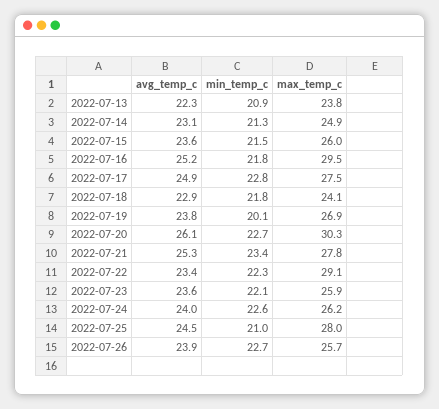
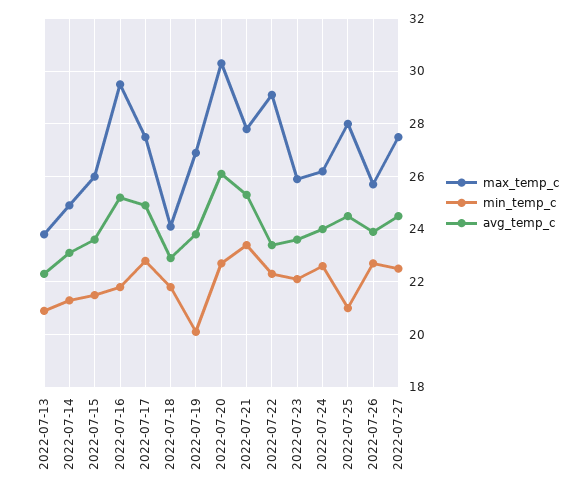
max_temp_c, 2022-07-27: none -> 27.5
min_temp_c, 2022-07-27: none -> 22.5
avg_temp_c, 2022-07-27: none -> 24.5

